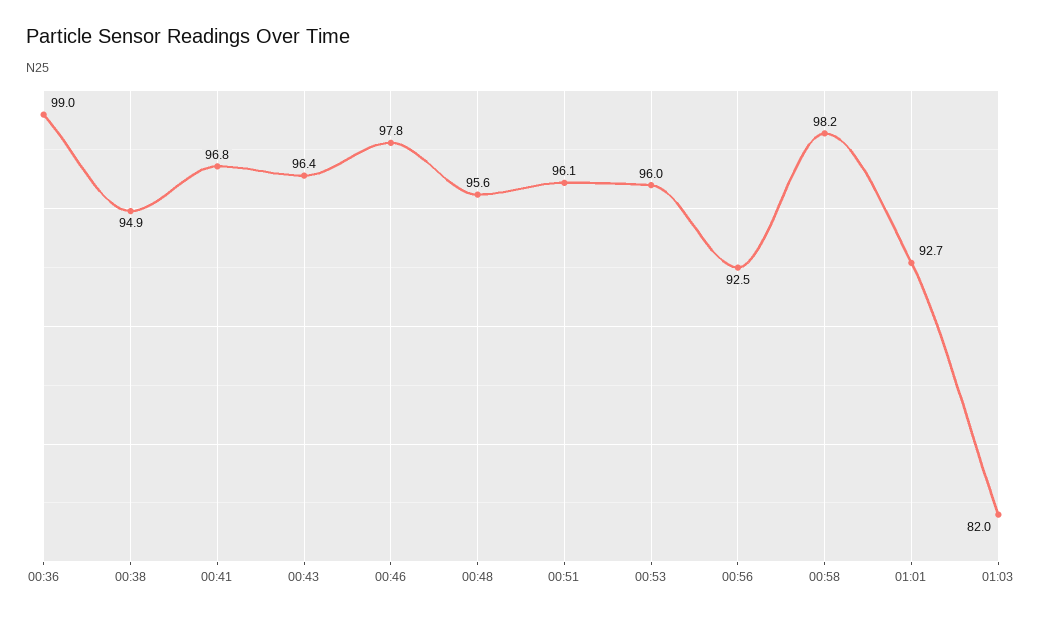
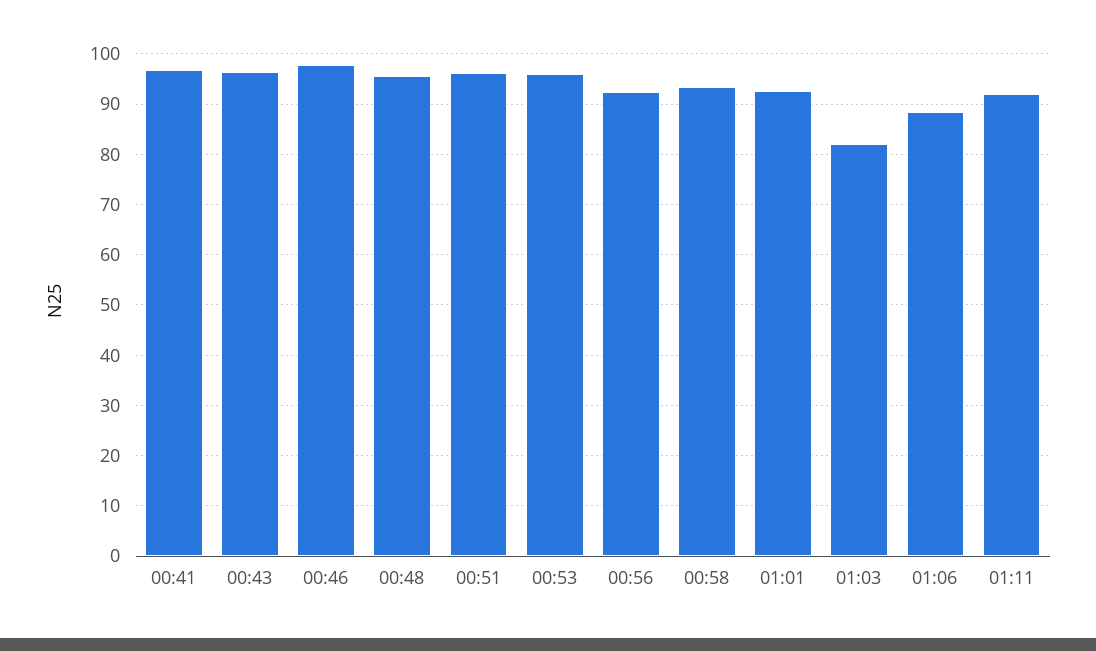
00:36: 99 -> none
00:38: 94.9 -> none
00:58: 98.2 -> 94
01:06: none -> 88
01:11: none -> 92

